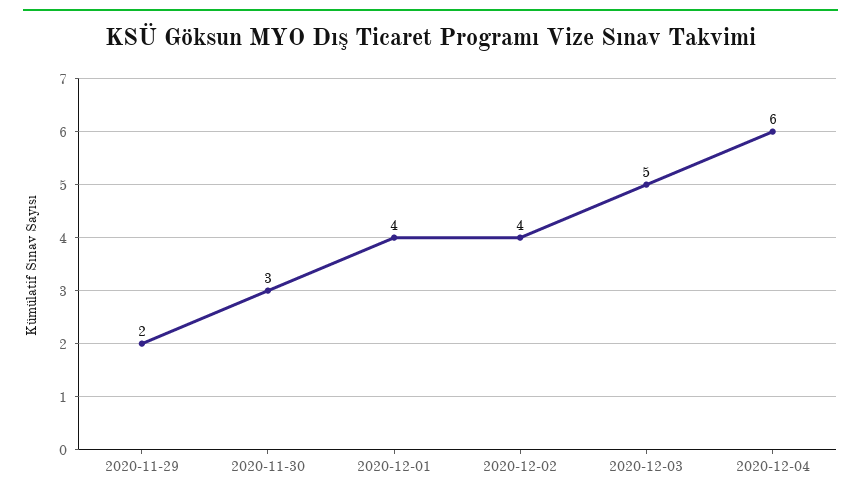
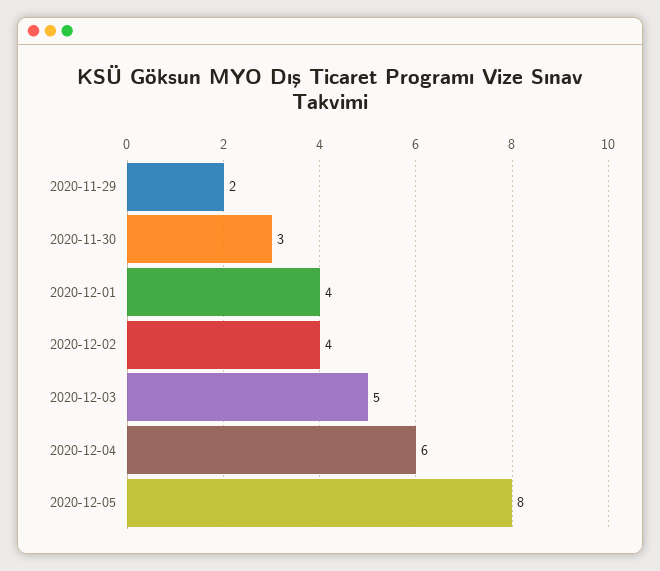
2020-12-05: none -> 8

